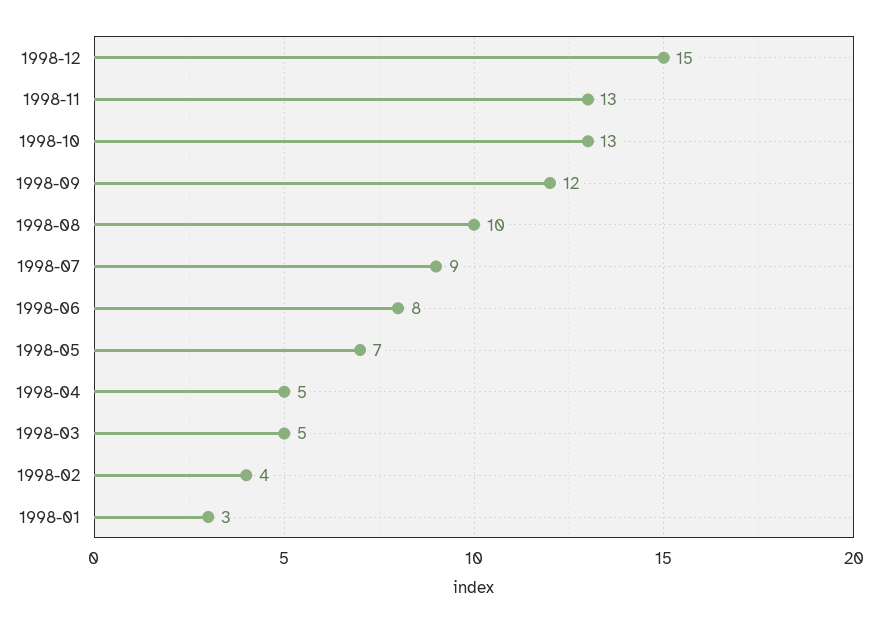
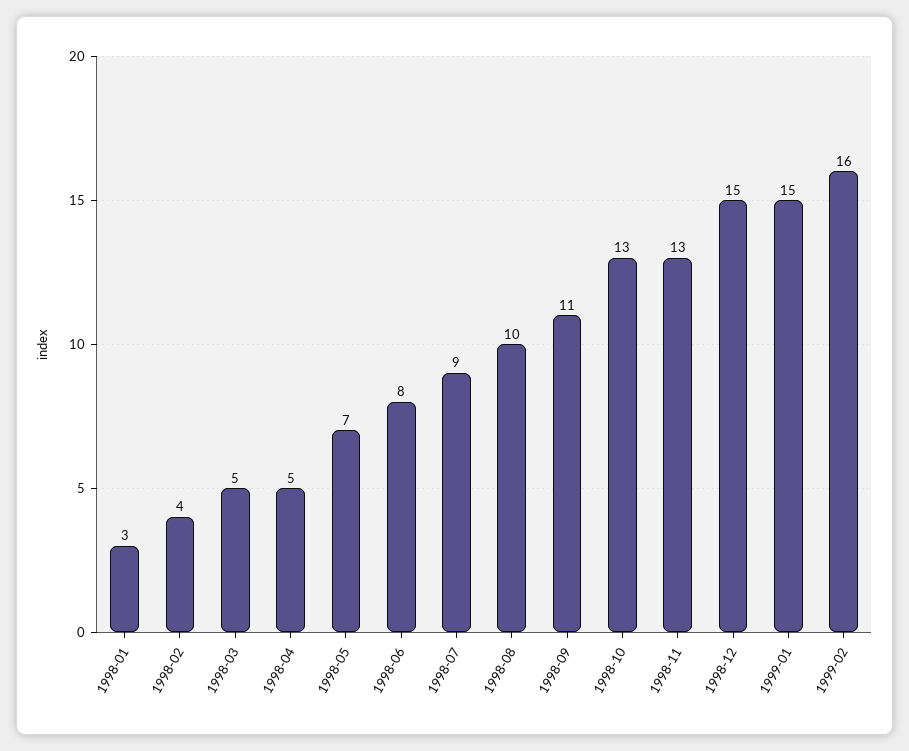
1998-09: 12 -> 11
1999-01: none -> 15
1999-02: none -> 16

